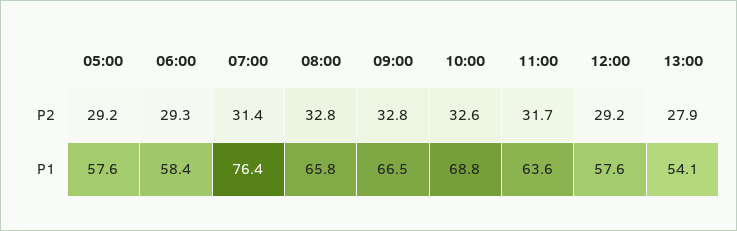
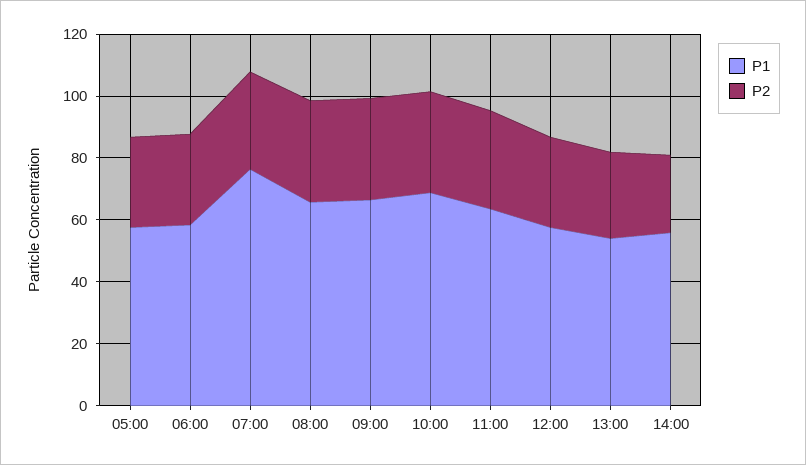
P1, 14:00: none -> 55
P2, 14:00: none -> 25

